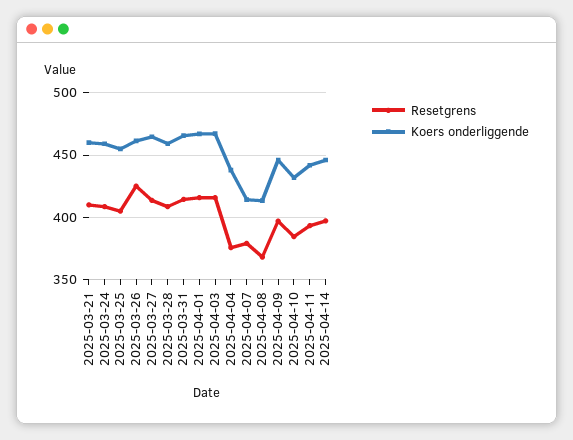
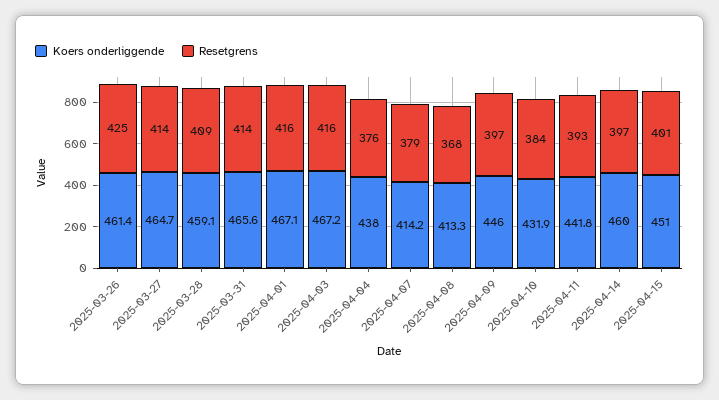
Resetgrens, 2025-03-21: 410 -> none
Koers onderliggende, 2025-03-21: 460 -> none
Resetgrens, 2025-03-24: 410 -> none
Koers onderliggende, 2025-03-24: 460 -> none
Resetgrens, 2025-03-25: 405 -> none
Koers onderliggende, 2025-03-25: 455 -> none
Koers onderliggende, 2025-04-14: 445 -> 460
Koers onderliggende, 2025-04-15: none -> 451
Resetgrens, 2025-04-15: none -> 401

